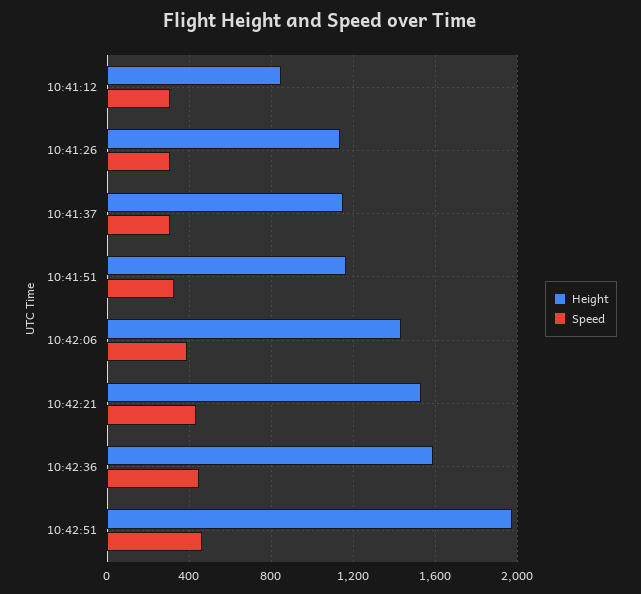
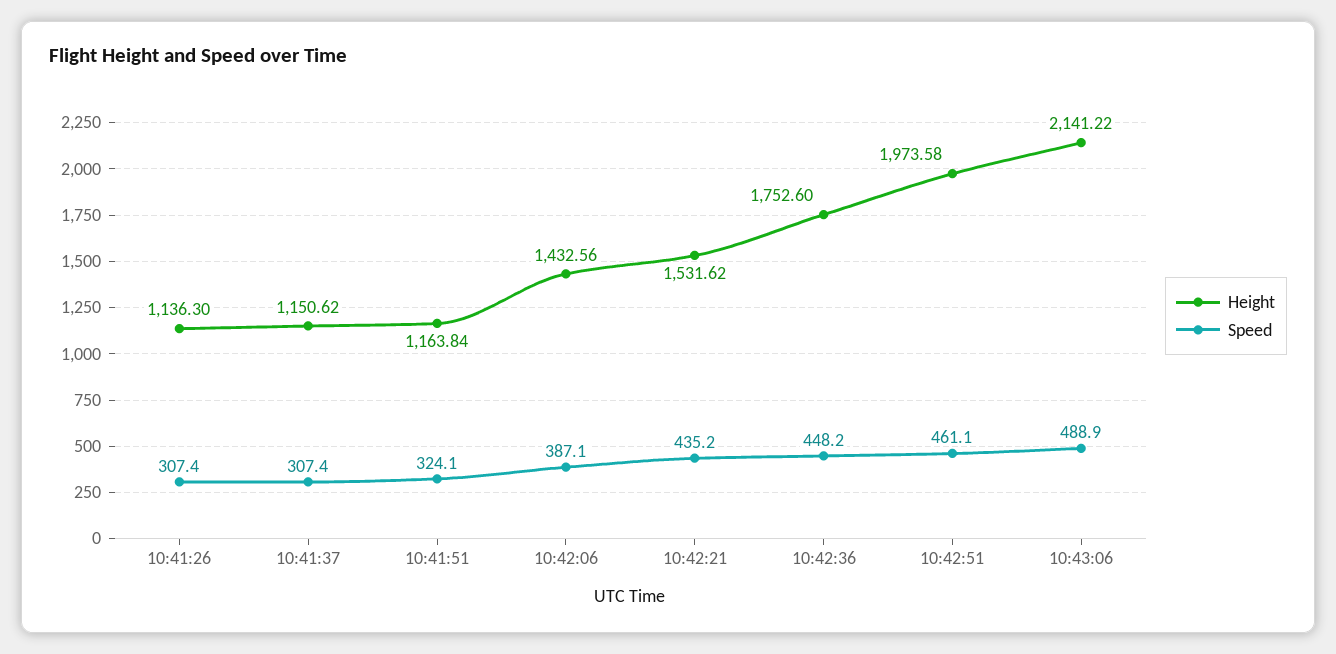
Height, 10:41:12: 850 -> none
Speed, 10:41:12: 300 -> none
Height, 10:42:36: 1600 -> 1752.6
Height, 10:43:06: none -> 2141.22
Speed, 10:43:06: none -> 488.9

